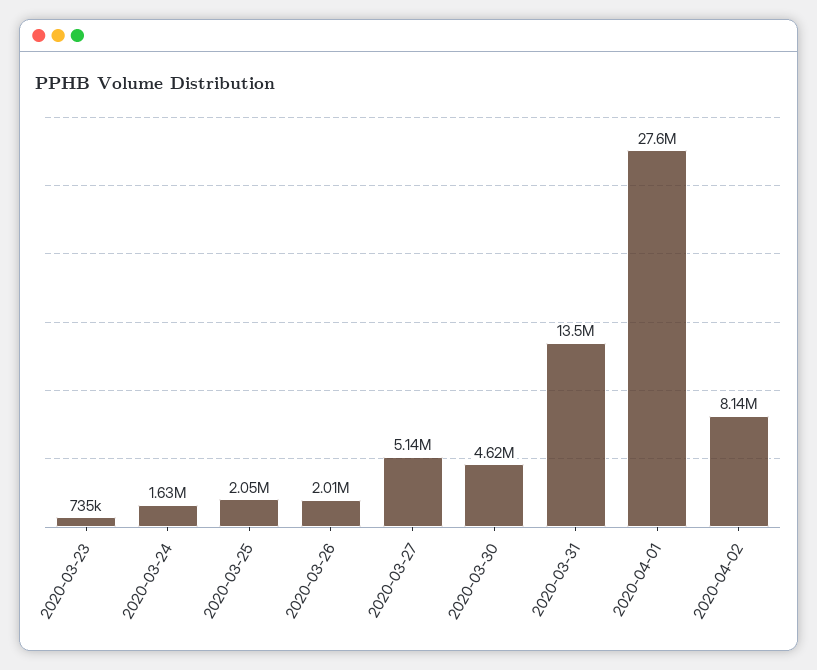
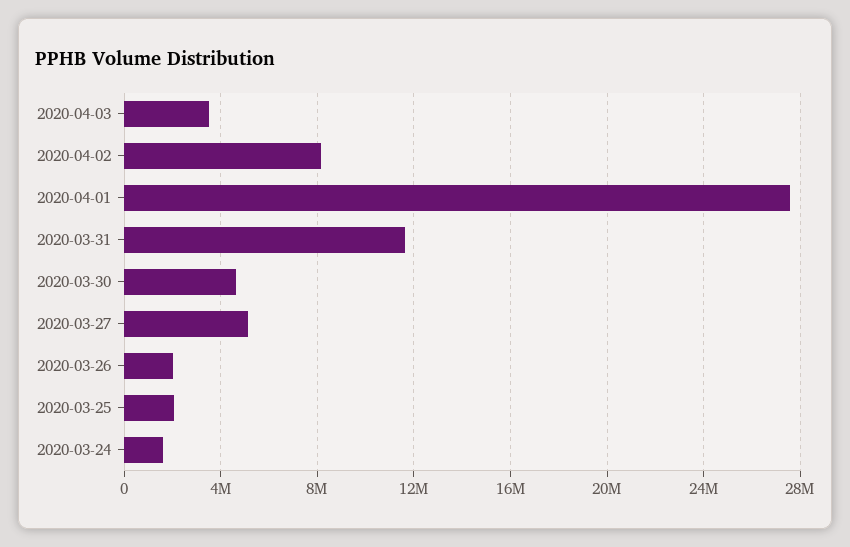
2020-03-23: 735000 -> none
2020-03-31: 13500000 -> 11500000
2020-04-03: none -> 3500000

